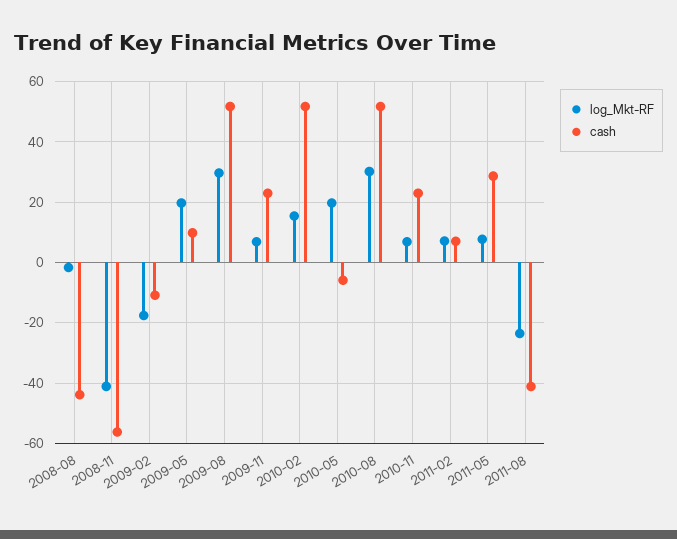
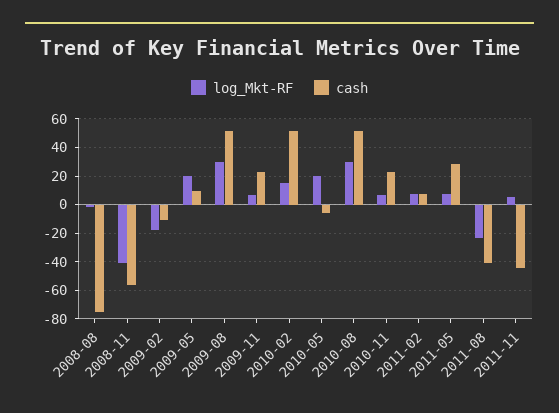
cash, 2008-08: -44 -> -75
log_Mkt-RF, 2011-11: none -> 5
cash, 2011-11: none -> -45

